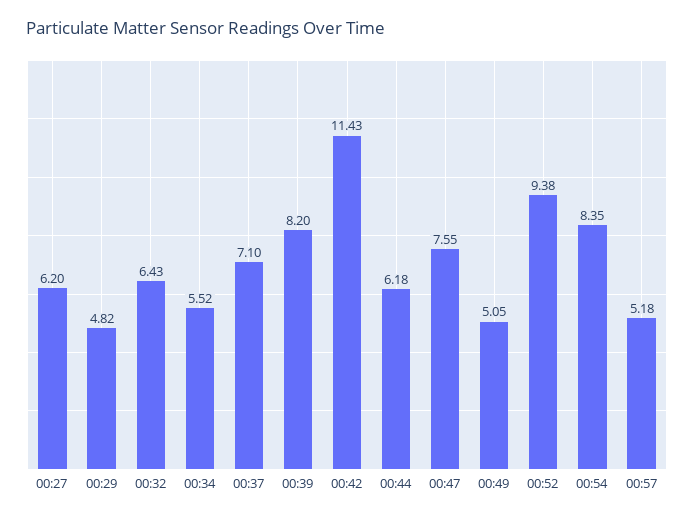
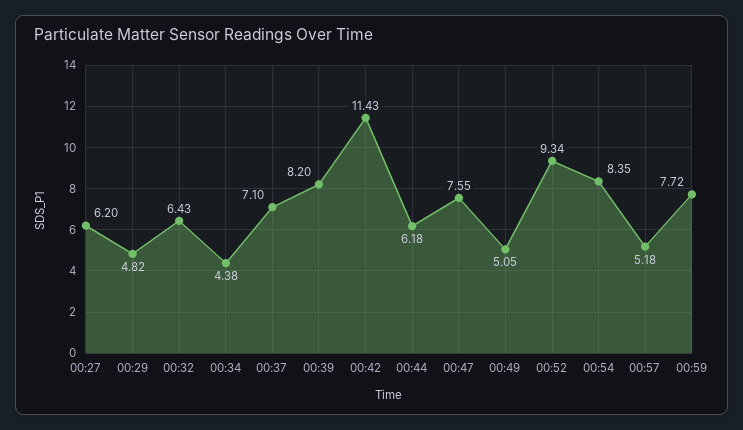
00:34: 5.52 -> 4.38
00:52: 9.38 -> 9.34
00:59: none -> 7.72

